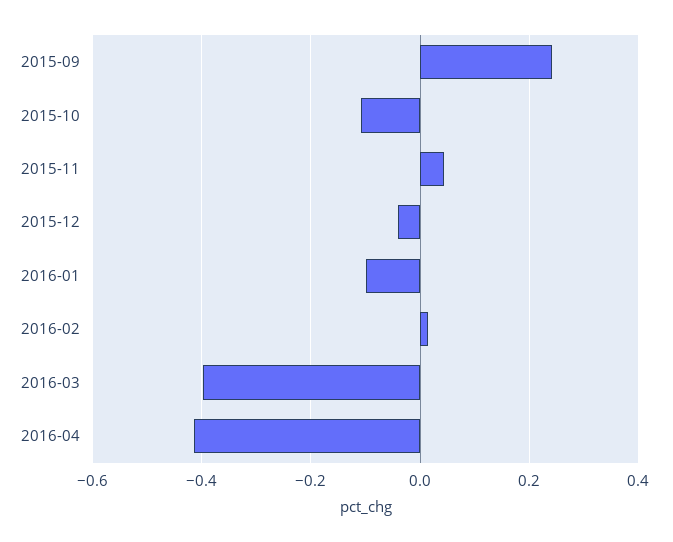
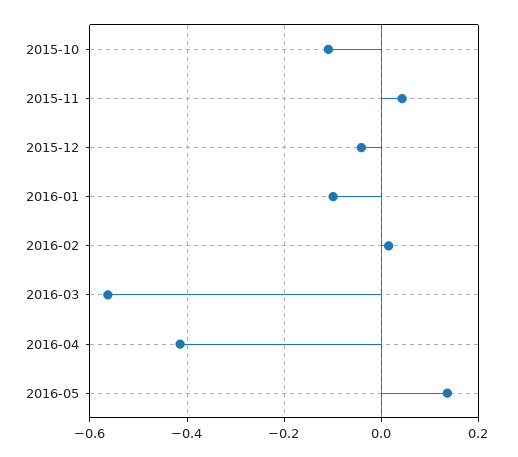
2015-09: 0.24 -> none
2016-03: -0.4 -> -0.56
2016-05: none -> 0.14

